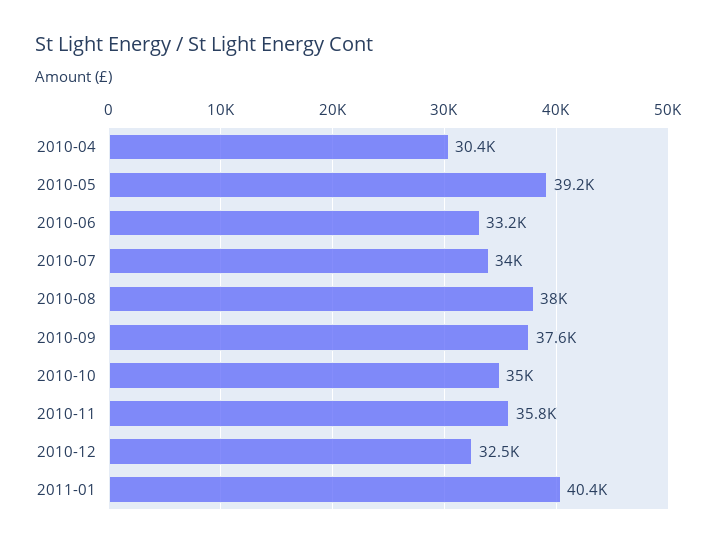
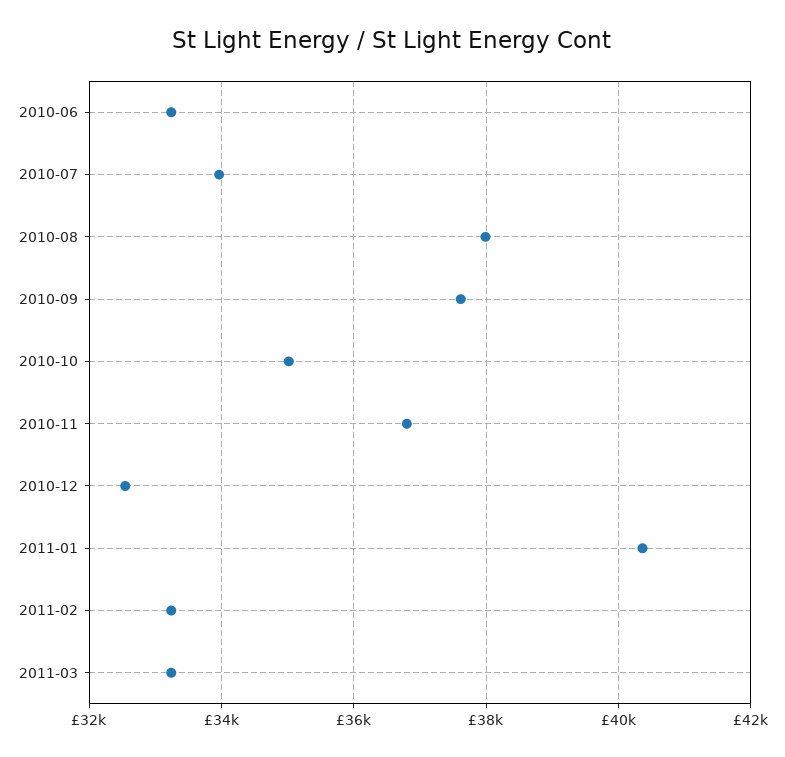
2010-04: 30400 -> none
2010-05: 39200 -> none
2010-11: 35800 -> 36800
2011-02: none -> 33200
2011-03: none -> 33200

